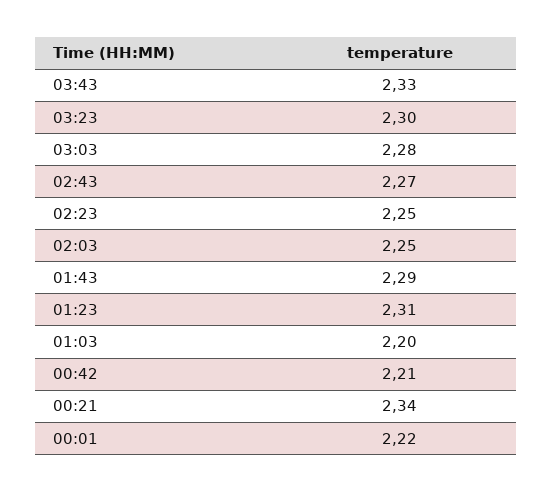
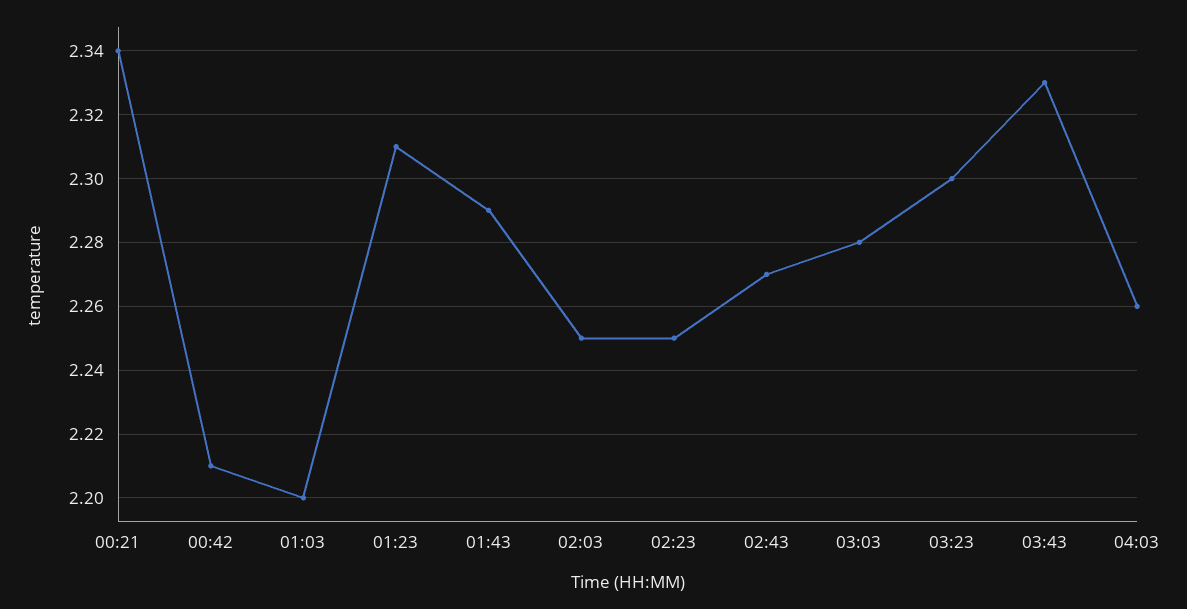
00:01: 2.22 -> none
04:03: none -> 2.26

